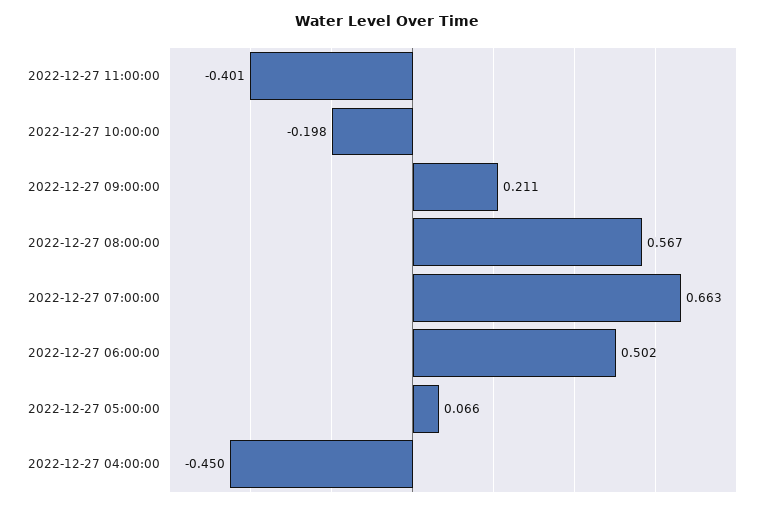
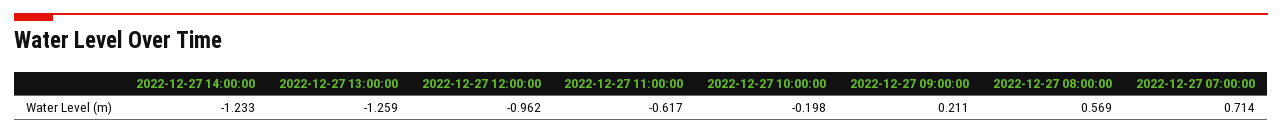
2022-12-27 11:00:00: -0.401 -> -0.617
2022-12-27 08:00:00: 0.567 -> 0.569
2022-12-27 07:00:00: 0.663 -> 0.714
2022-12-27 06:00:00: 0.502 -> none
2022-12-27 05:00:00: 0.066 -> none
2022-12-27 04:00:00: -0.45 -> none
2022-12-27 14:00:00: none -> -1.233
2022-12-27 13:00:00: none -> -1.259
2022-12-27 12:00:00: none -> -0.962

